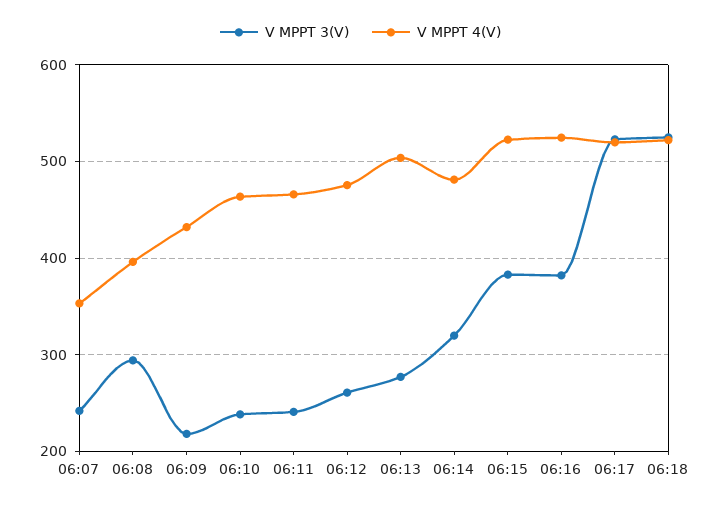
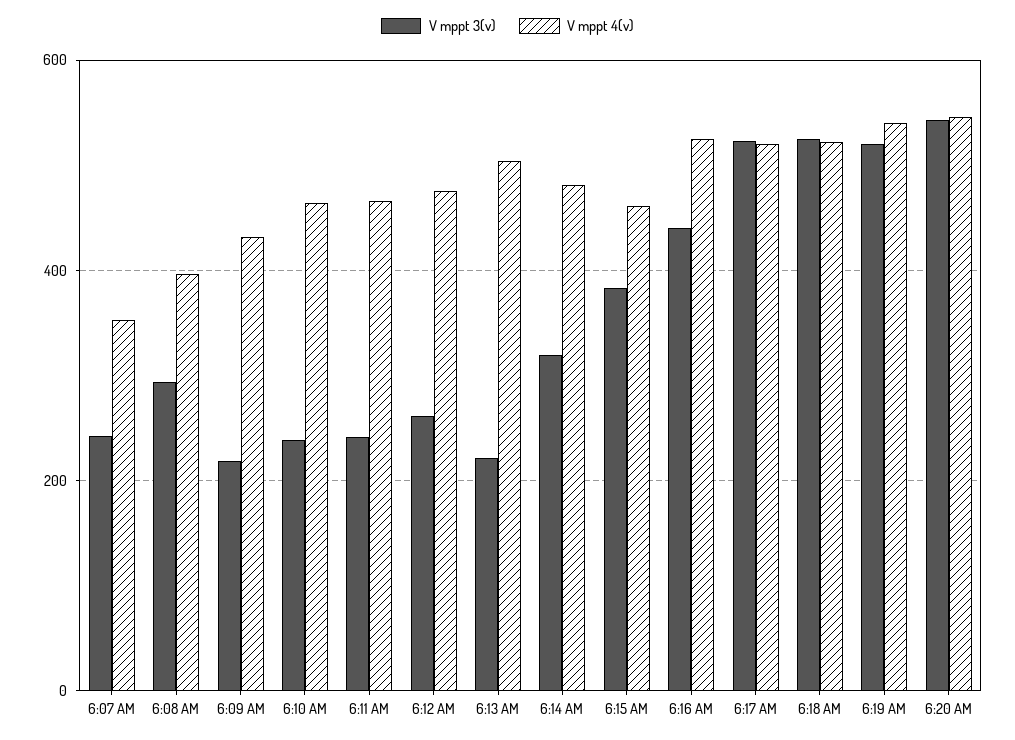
V MPPT 3(V), 06:13: 280 -> 220
V MPPT 4(V), 06:15: 520 -> 460
V MPPT 3(V), 06:16: 380 -> 440
V MPPT 3(V), 6:19 AM: none -> 520
V MPPT 4(V), 6:19 AM: none -> 540
V MPPT 3(V), 6:20 AM: none -> 540
V MPPT 4(V), 6:20 AM: none -> 540

